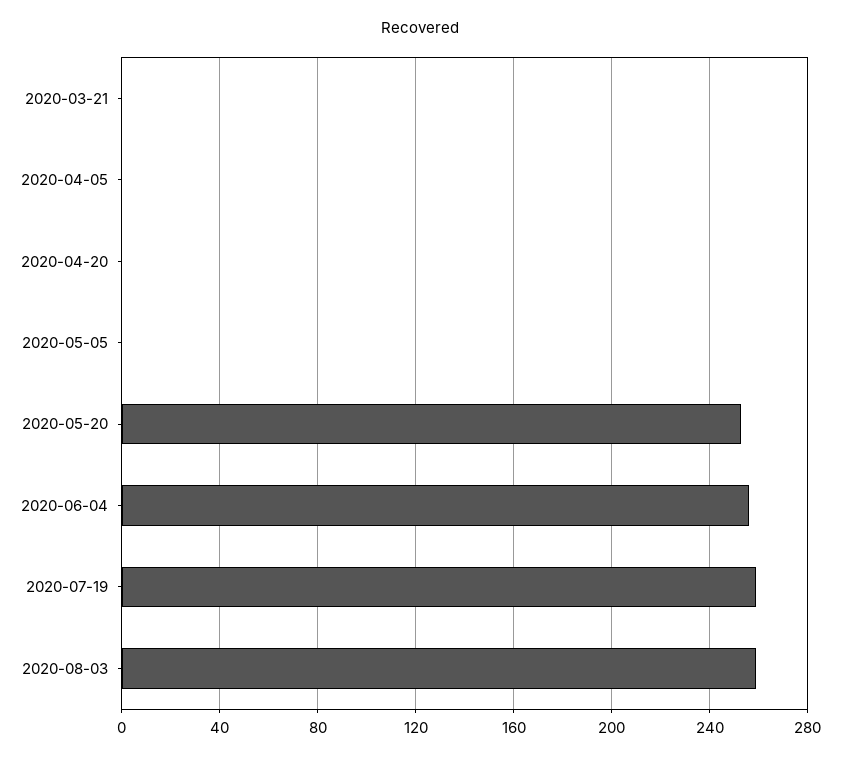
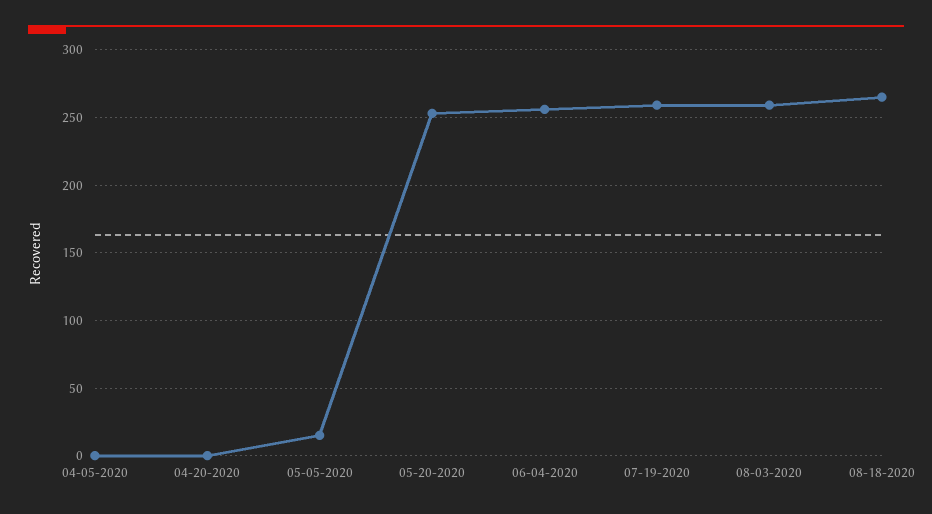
2020-03-21: 0 -> none
2020-05-05: 0 -> 15
08-18-2020: none -> 265

